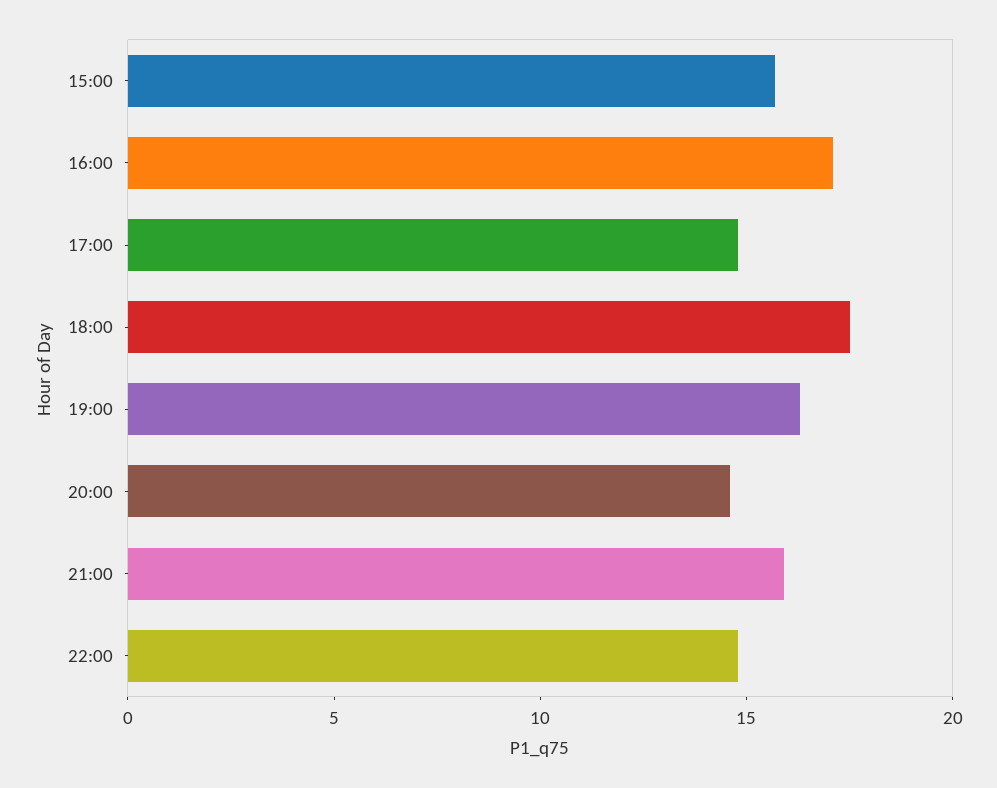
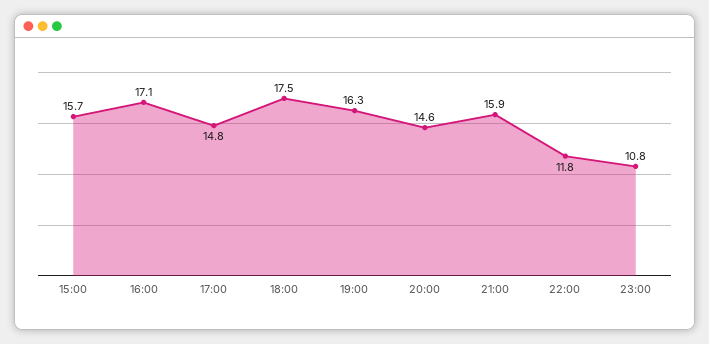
22:00: 15 -> 11.8
23:00: none -> 10.8

